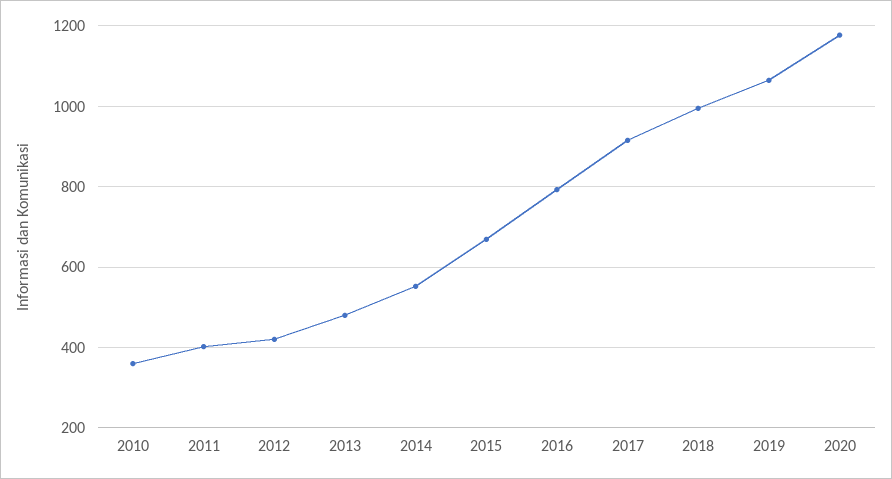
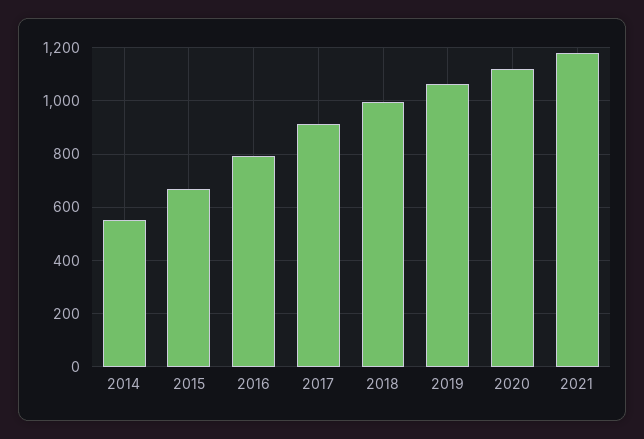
2010: 360 -> none
2011: 400 -> none
2012: 420 -> none
2013: 480 -> none
2020: 1180 -> 1125
2021: none -> 1175

